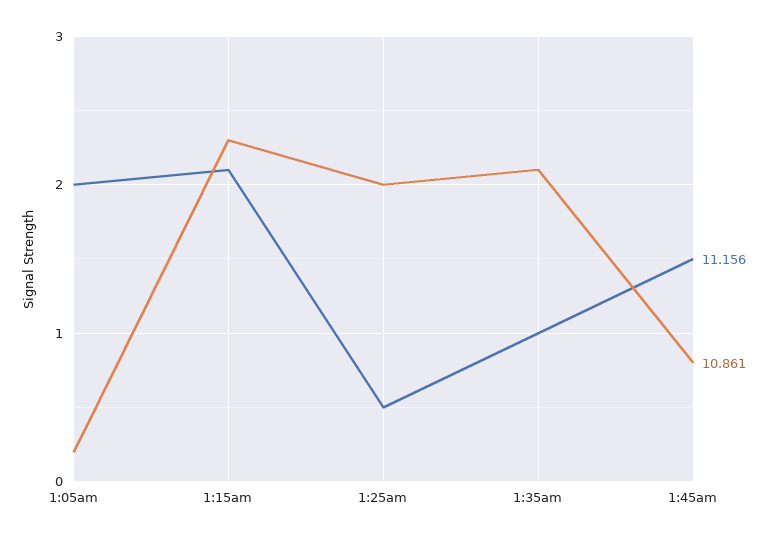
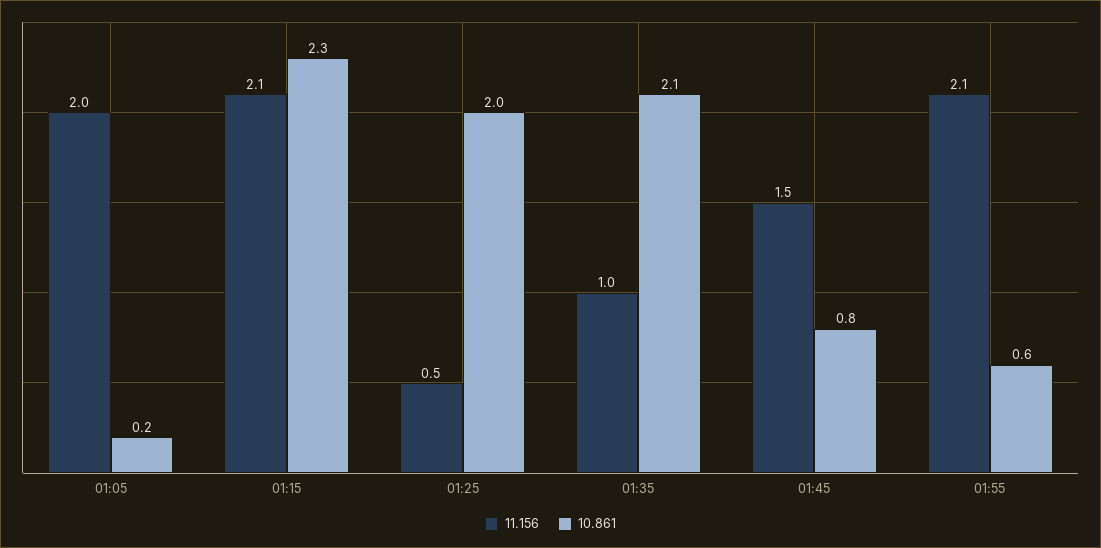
11.156, 01:55: none -> 2.1
10.861, 01:55: none -> 0.6

